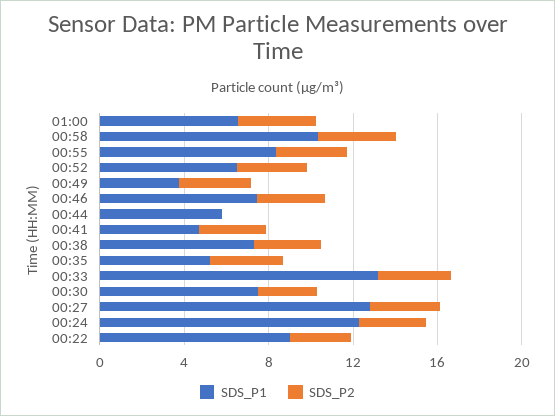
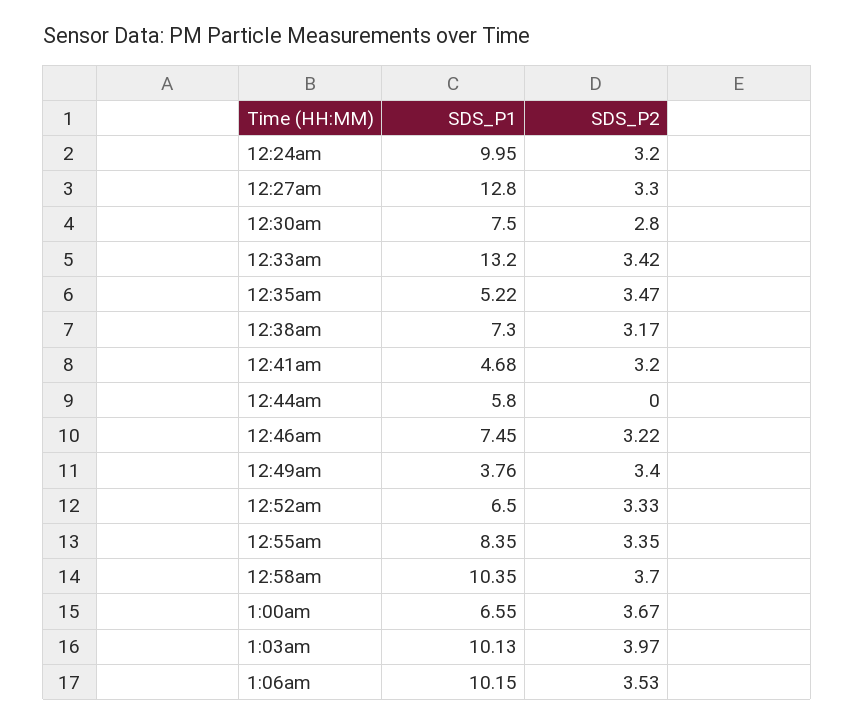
SDS_P1, 00:24: 12 -> 9.95
SDS_P1, 00:22: 9 -> none
SDS_P2, 00:22: 3 -> none
SDS_P1, 1:03am: none -> 10.13
SDS_P2, 1:03am: none -> 3.97
SDS_P1, 1:06am: none -> 10.15
SDS_P2, 1:06am: none -> 3.53

